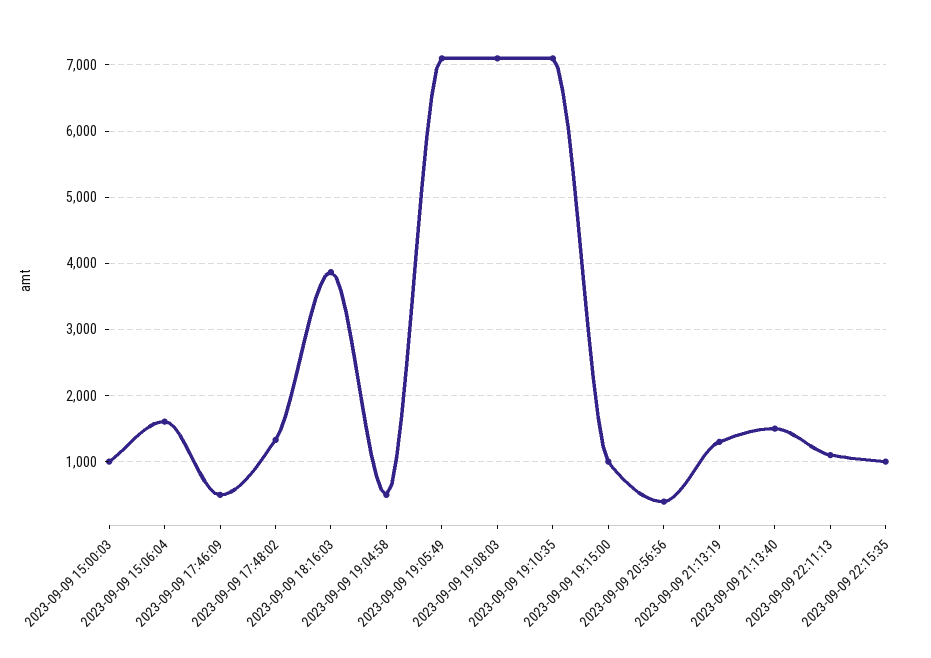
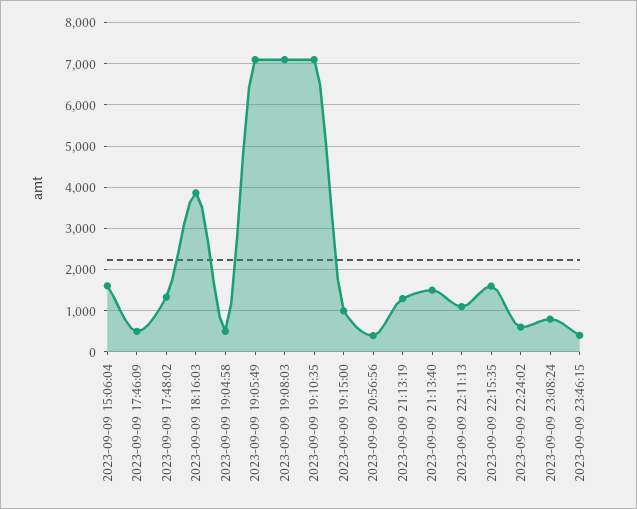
2023-09-09 15:00:03: 1000 -> none
2023-09-09 22:15:35: 1000 -> 1600
2023-09-09 22:24:02: none -> 600
2023-09-09 23:08:24: none -> 800
2023-09-09 23:46:15: none -> 400

